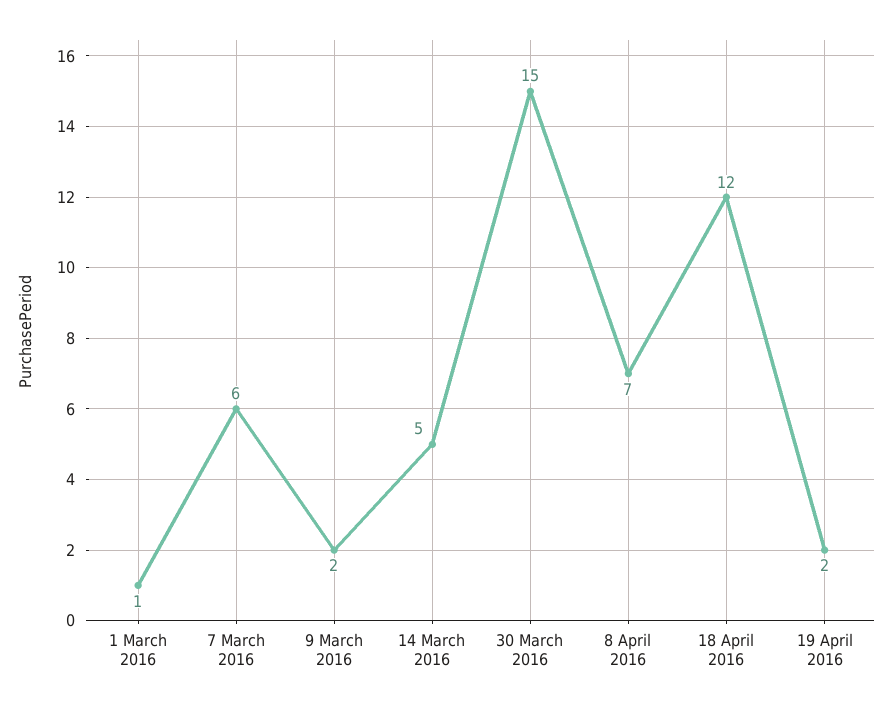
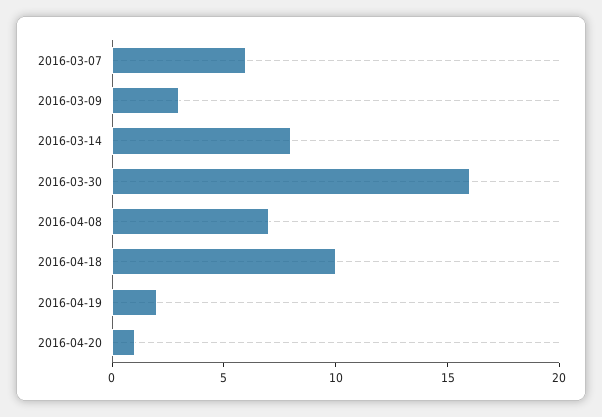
1 March 2016: 1 -> none
9 March 2016: 2 -> 3
14 March 2016: 5 -> 8
30 March 2016: 15 -> 16
18 April 2016: 12 -> 10
2016-04-20: none -> 1

